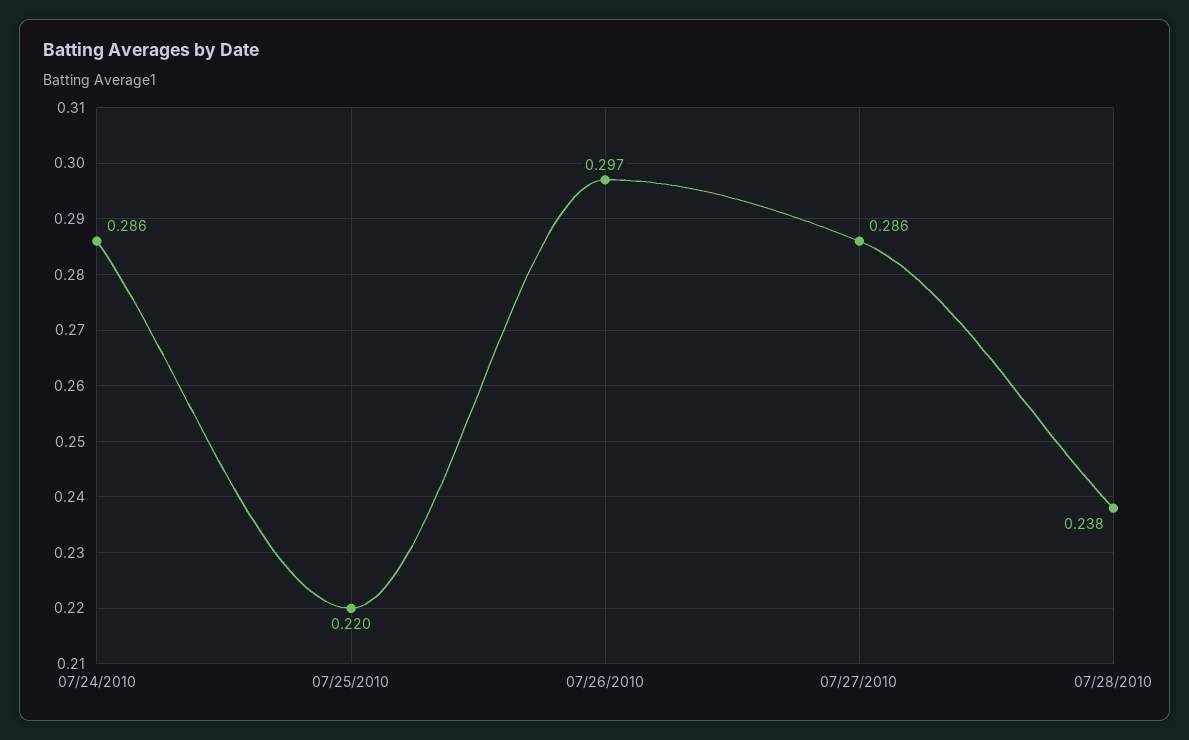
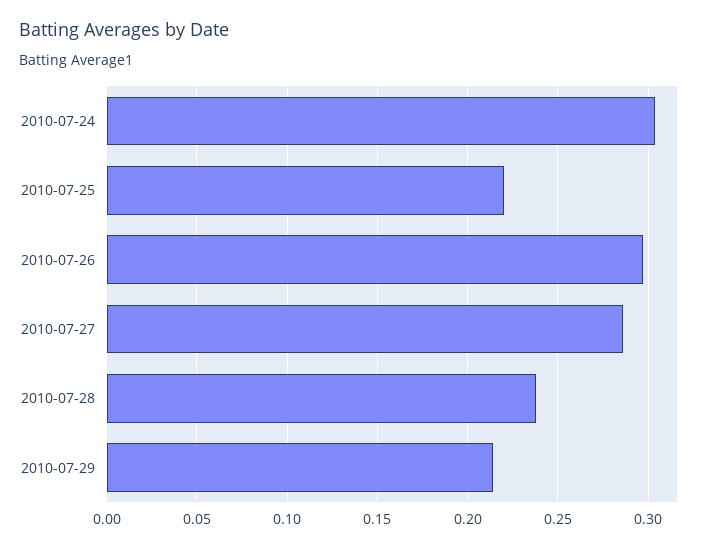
07/24/2010: 0.286 -> 0.305
2010-07-29: none -> 0.215

